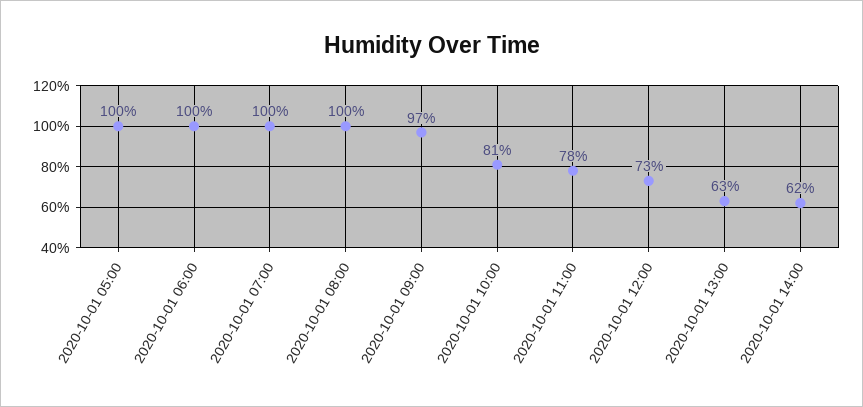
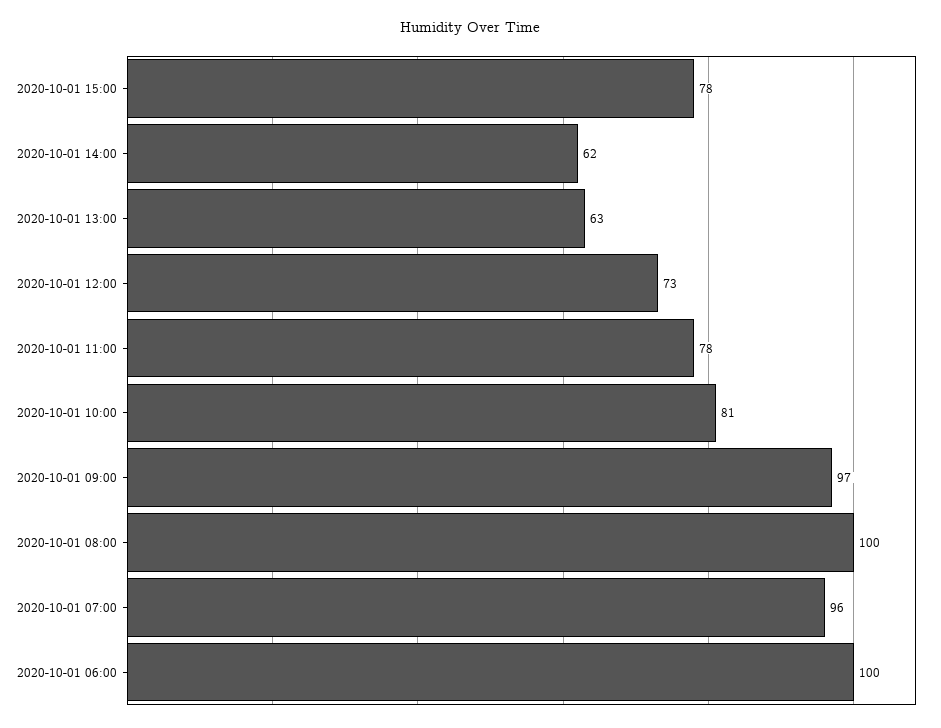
2020-10-01 05:00: 100 -> none
2020-10-01 07:00: 100 -> 96
2020-10-01 15:00: none -> 78

